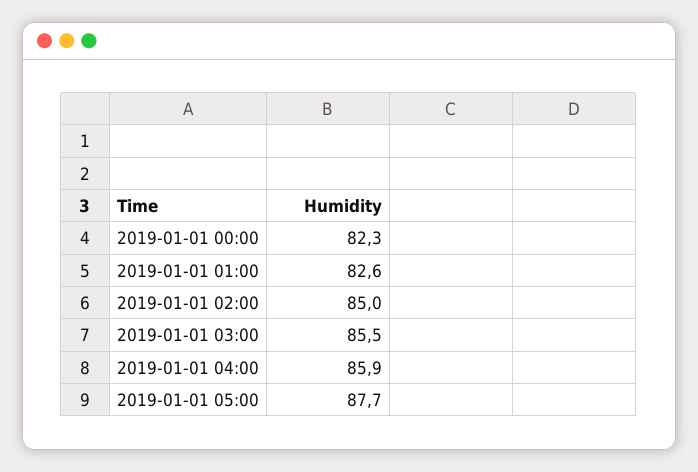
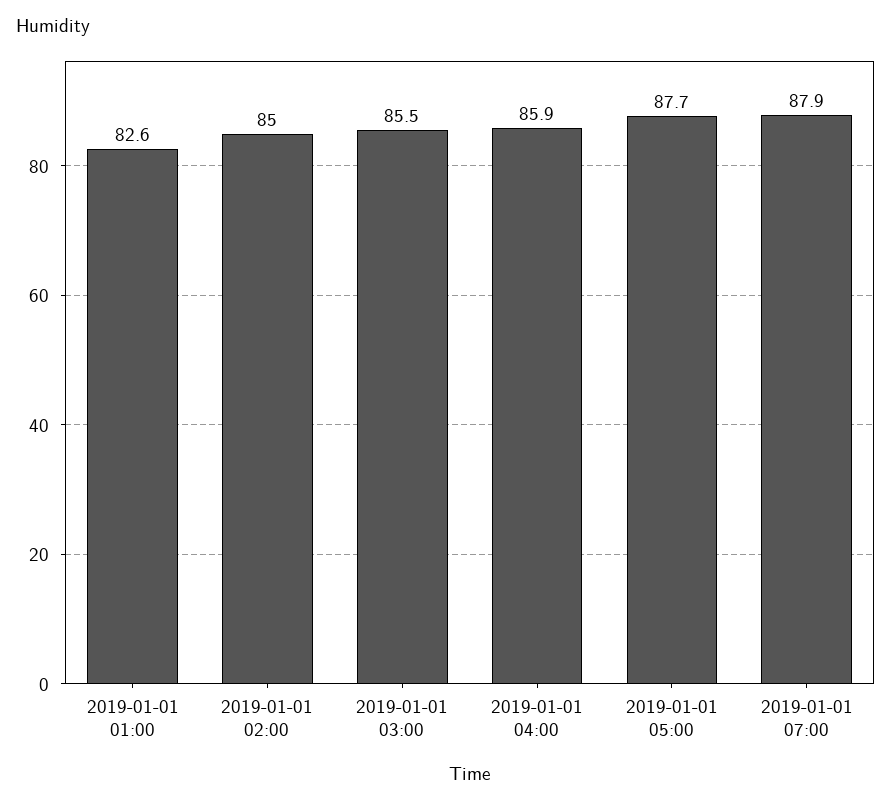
2019-01-01 00:00: 82.3 -> none
2019-01-01 07:00: none -> 87.9

